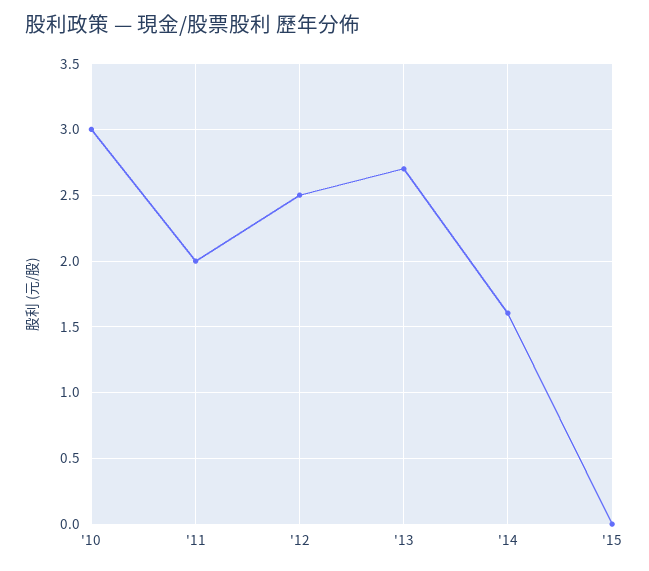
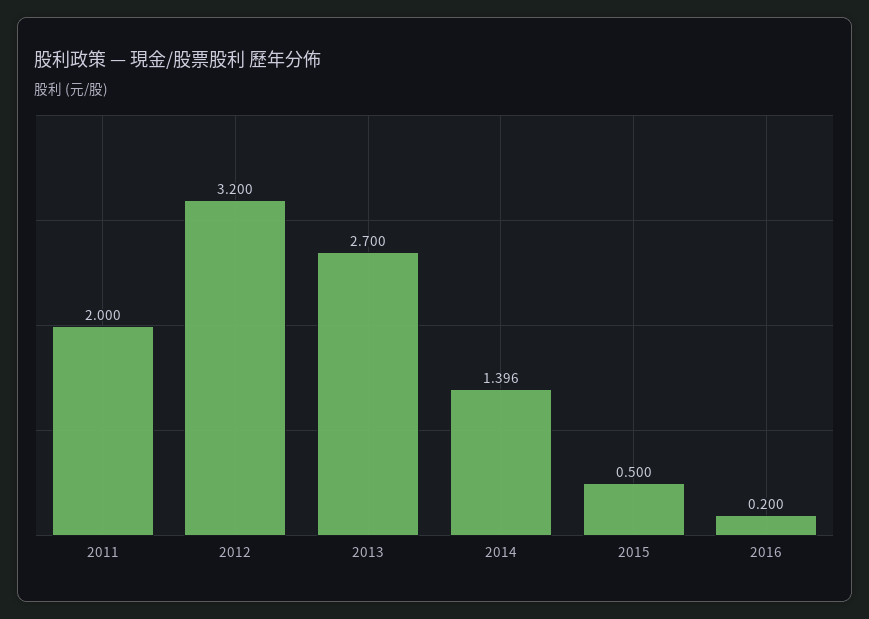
'10: 3 -> none
'12: 2.5 -> 3.2
'14: 1.6 -> 1.396
'15: 0 -> 0.5
2016: none -> 0.2

